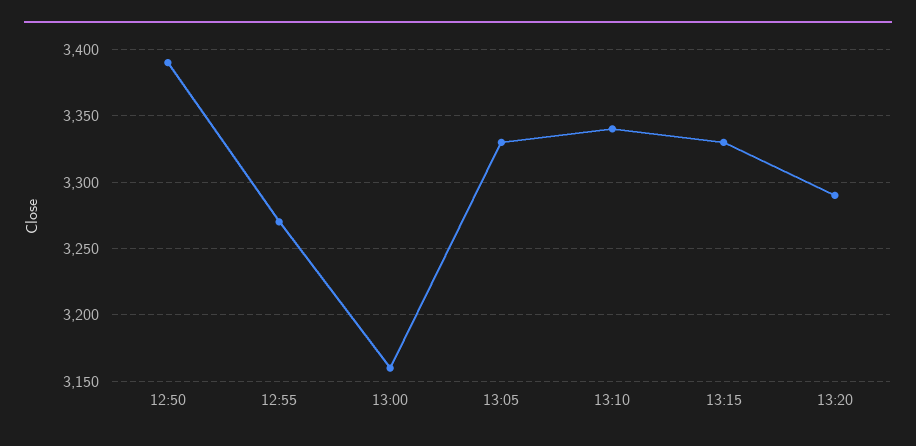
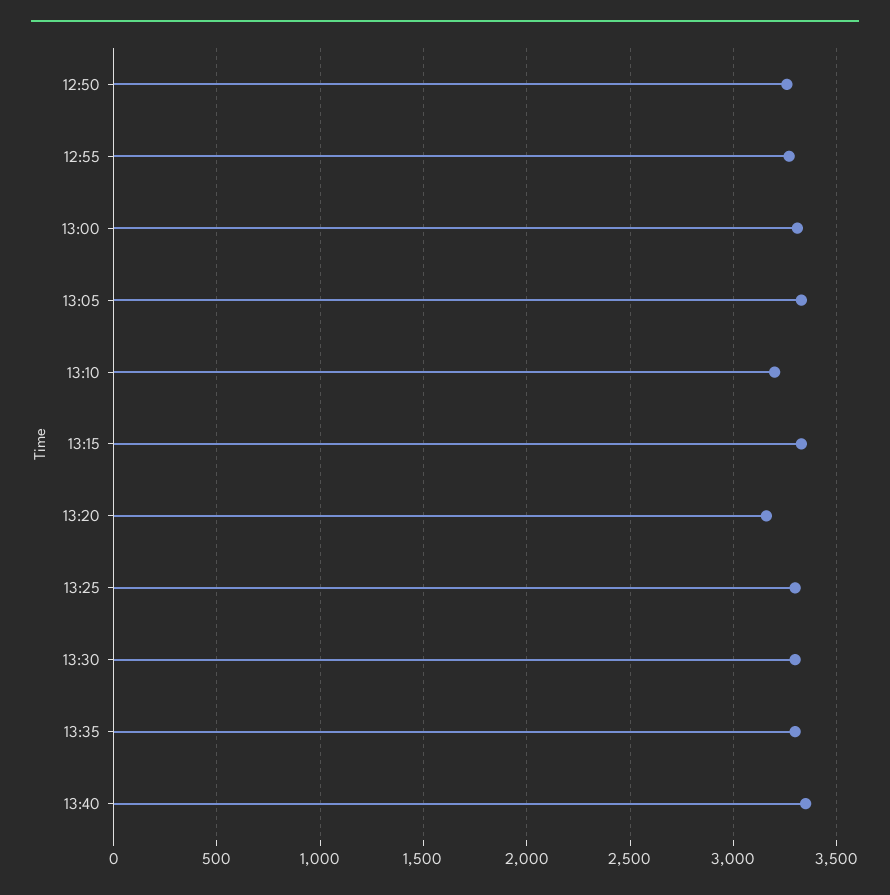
12:50: 3390 -> 3250
13:00: 3160 -> 3300
13:10: 3340 -> 3200
13:20: 3290 -> 3150
13:25: none -> 3300
13:30: none -> 3300
13:35: none -> 3300
13:40: none -> 3350

